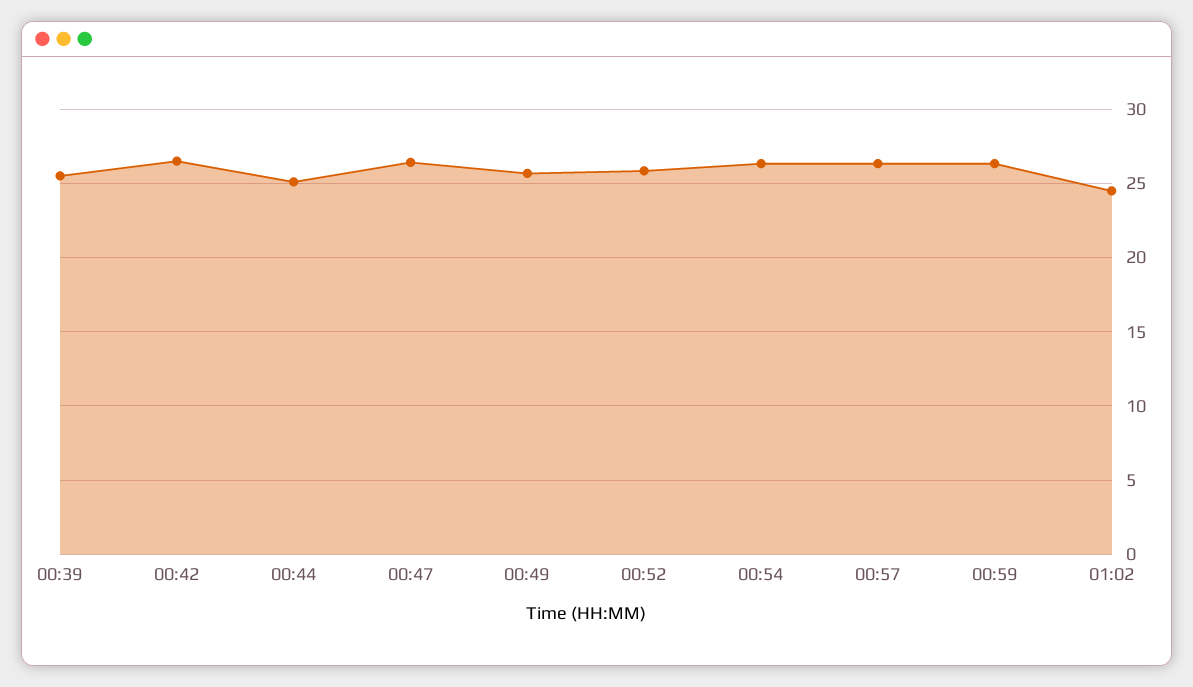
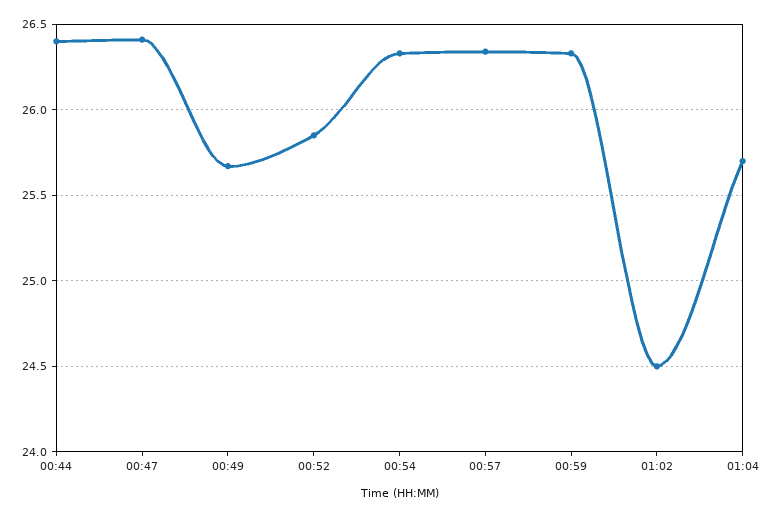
00:39: 25.5 -> none
00:42: 26.5 -> none
00:44: 25 -> 26.4
01:04: none -> 25.7

